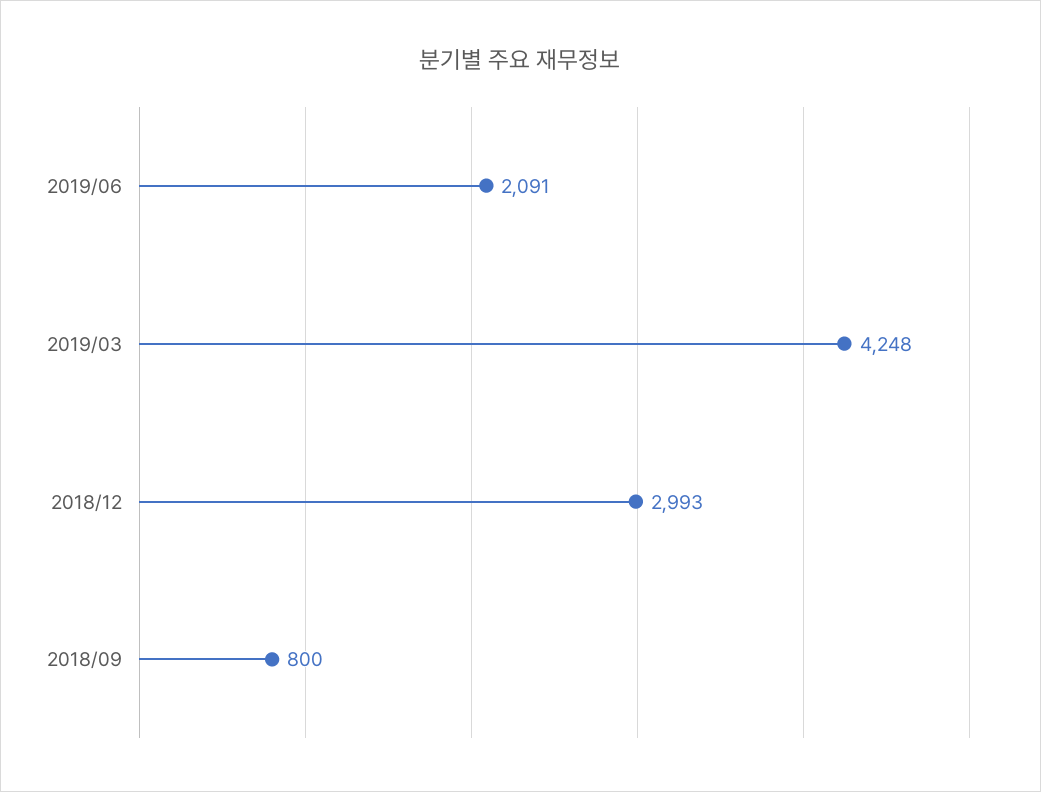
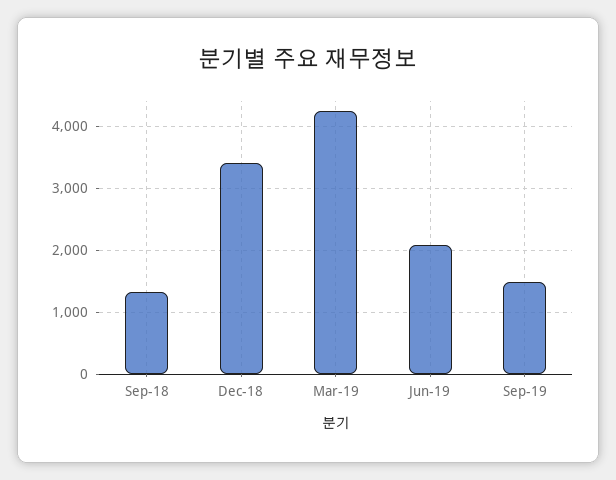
2018/12: 2993 -> 3400
2018/09: 800 -> 1300
Sep-19: none -> 1500

